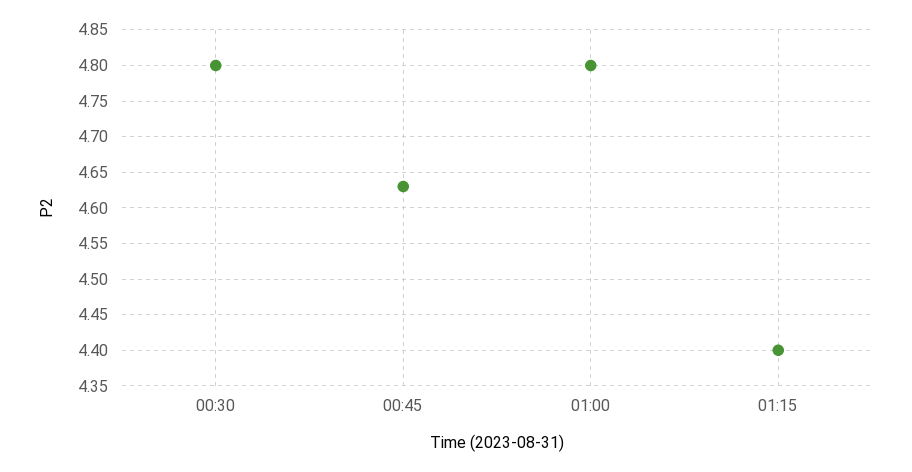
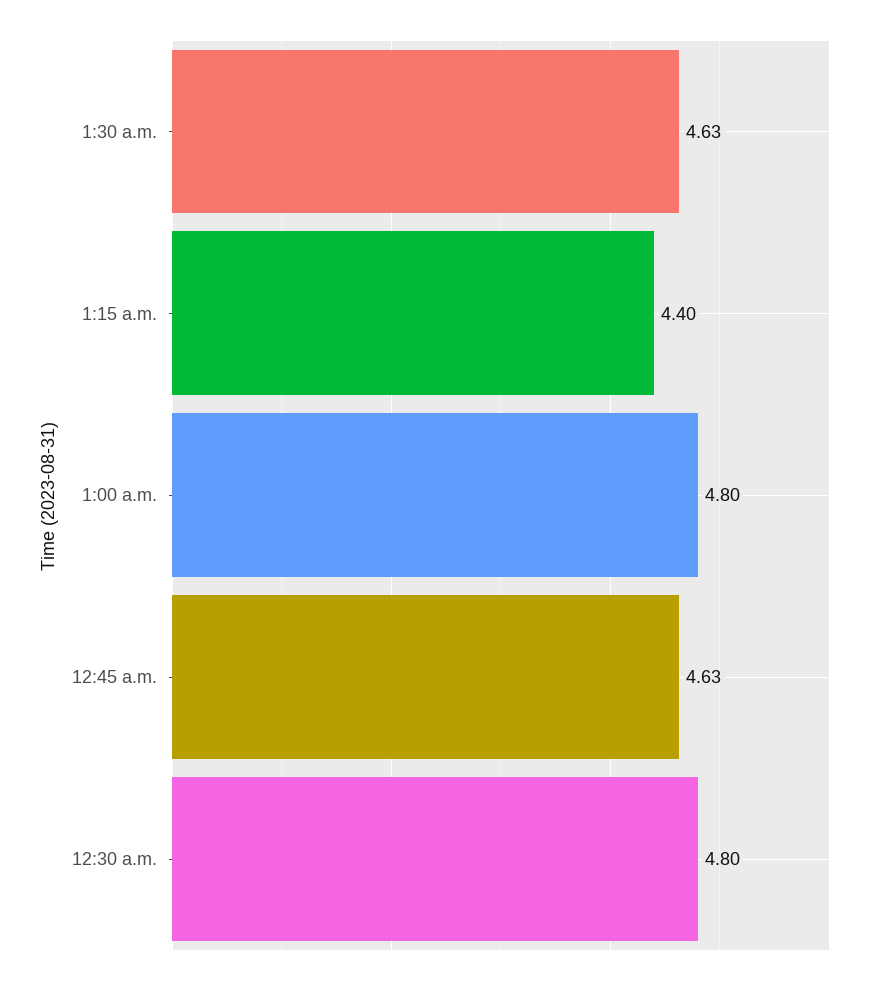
1:30 a.m.: none -> 4.63

